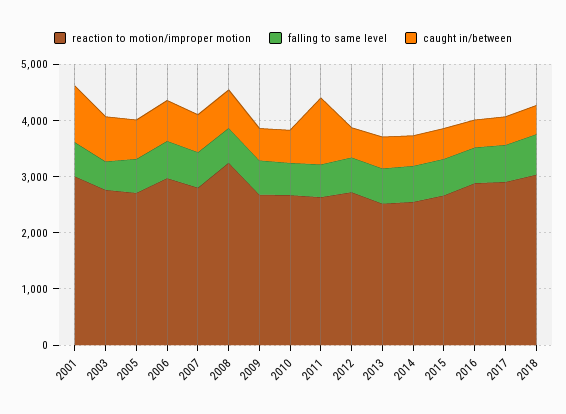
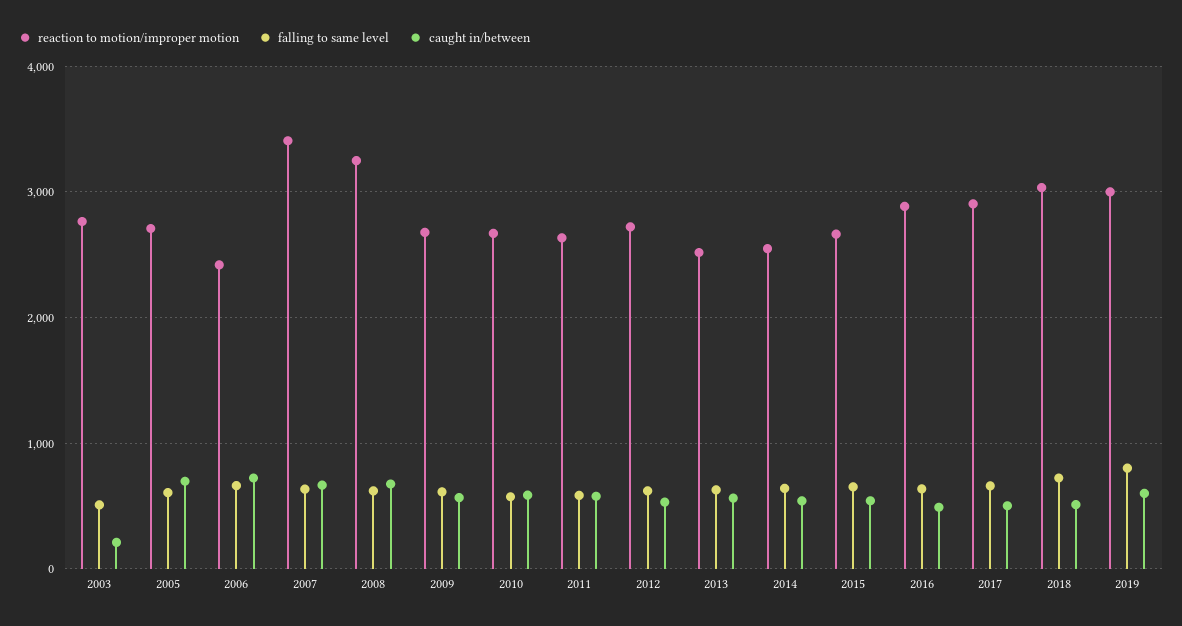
reaction to motion/improper motion, 2001: 3000 -> none
falling to same level, 2001: 600 -> none
caught in/between, 2001: 1000 -> none
caught in/between, 2003: 800 -> 200
reaction to motion/improper motion, 2006: 3000 -> 2400
reaction to motion/improper motion, 2007: 2800 -> 3400
caught in/between, 2011: 1200 -> 600
reaction to motion/improper motion, 2019: none -> 3000
falling to same level, 2019: none -> 800
caught in/between, 2019: none -> 600

